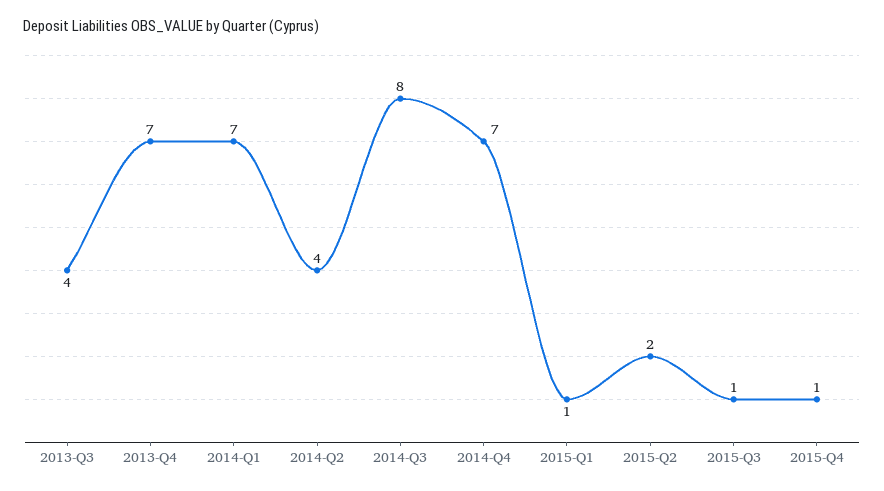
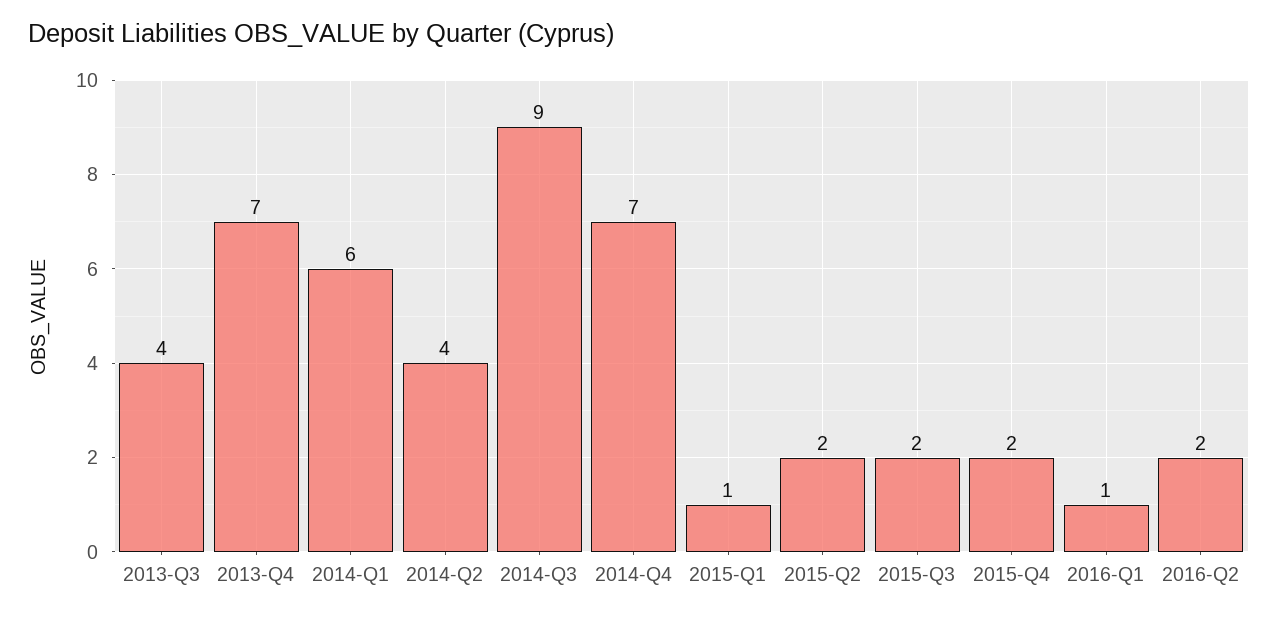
2014-Q1: 7 -> 6
2014-Q3: 8 -> 9
2015-Q3: 1 -> 2
2015-Q4: 1 -> 2
2016-Q1: none -> 1
2016-Q2: none -> 2

